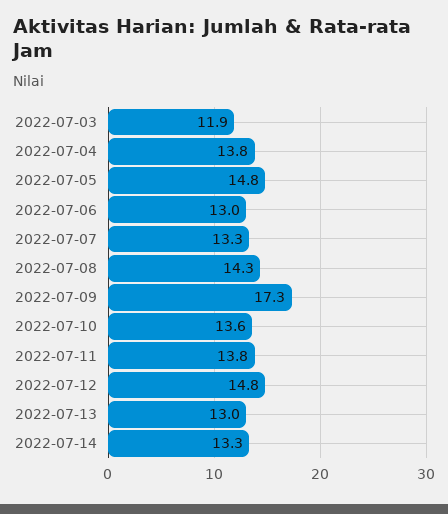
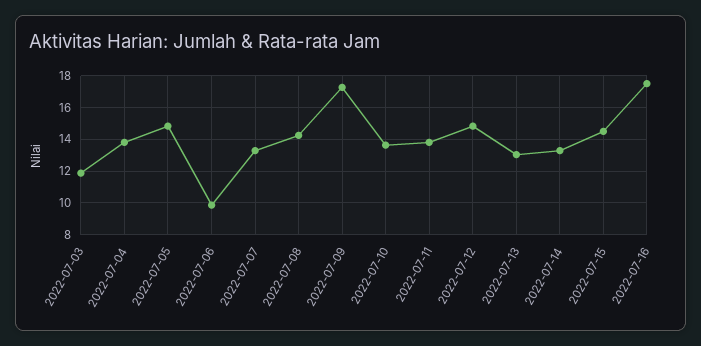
2022-07-06: 13 -> 10
2022-07-15: none -> 14.5
2022-07-16: none -> 17.5

